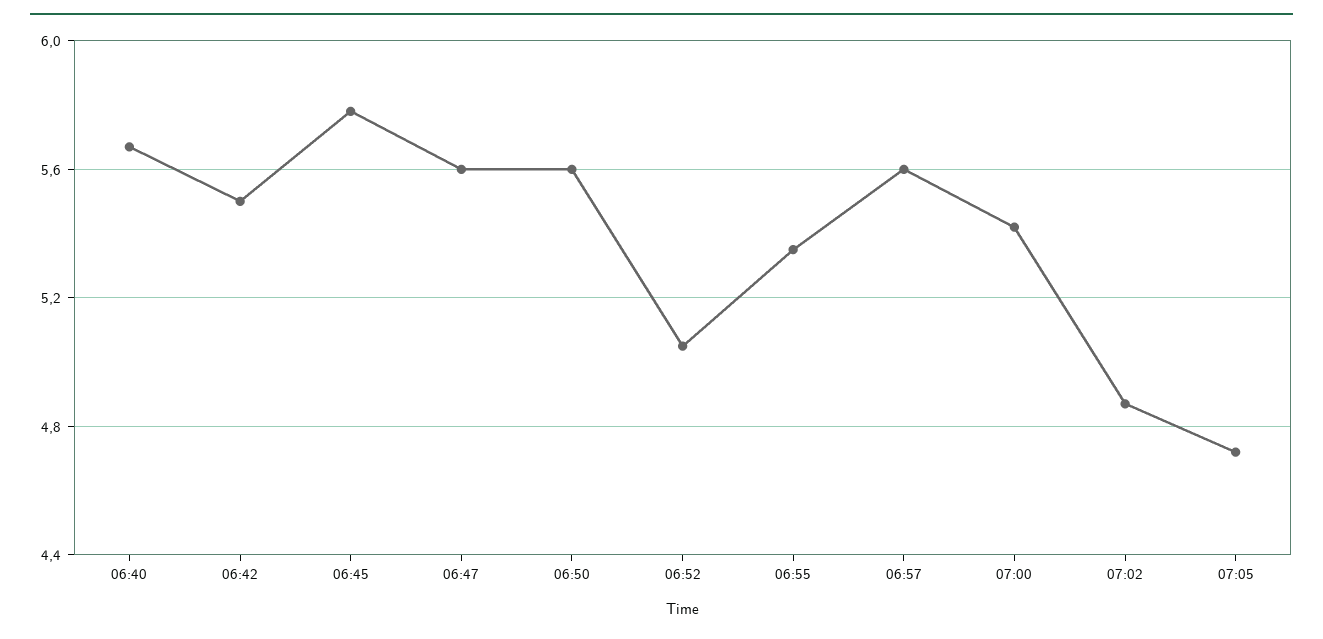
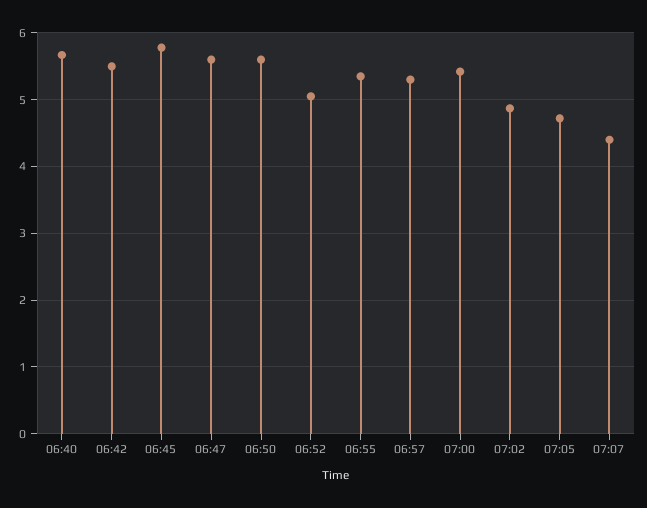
06:57: 5.6 -> 5.3
07:07: none -> 4.4

